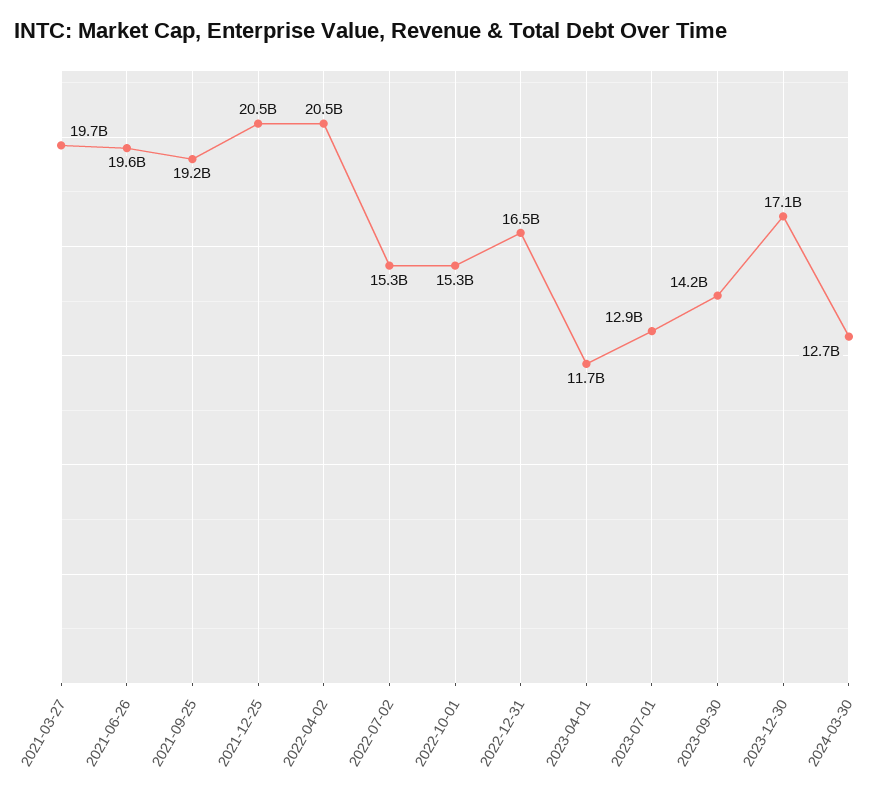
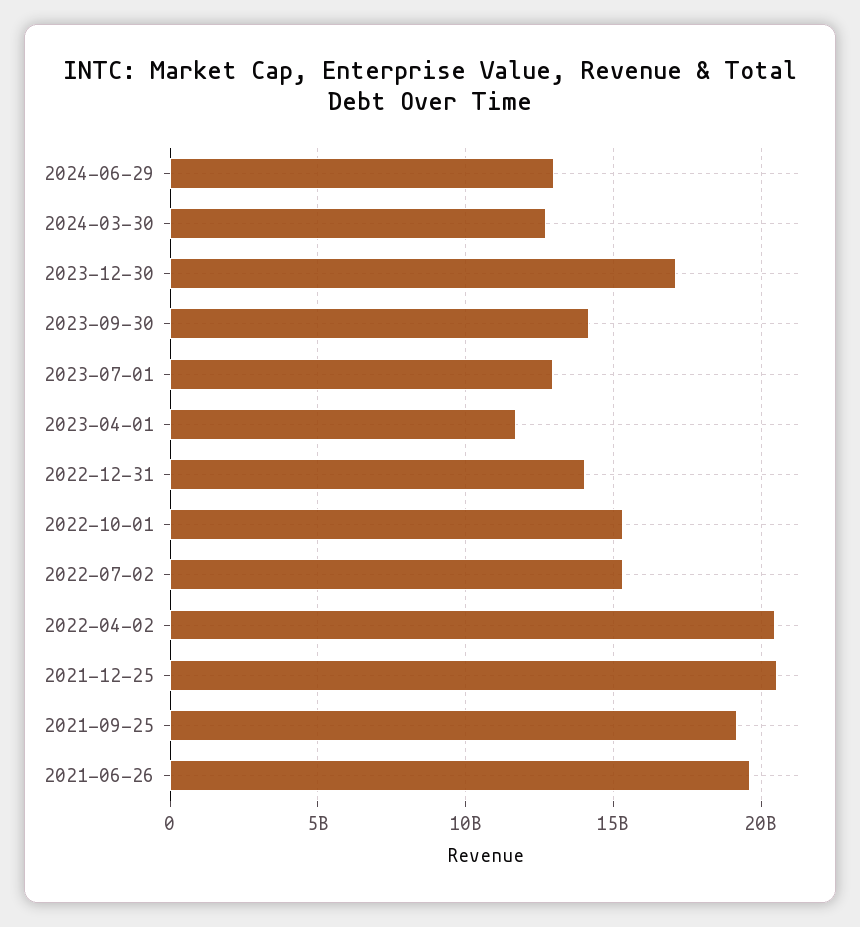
2021-03-27: 19700000000 -> none
2022-12-31: 16500000000 -> 14000000000
2024-06-29: none -> 13000000000

